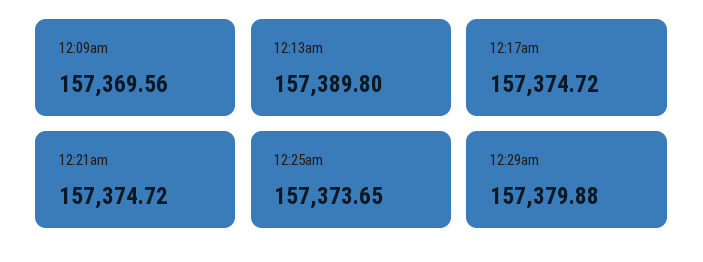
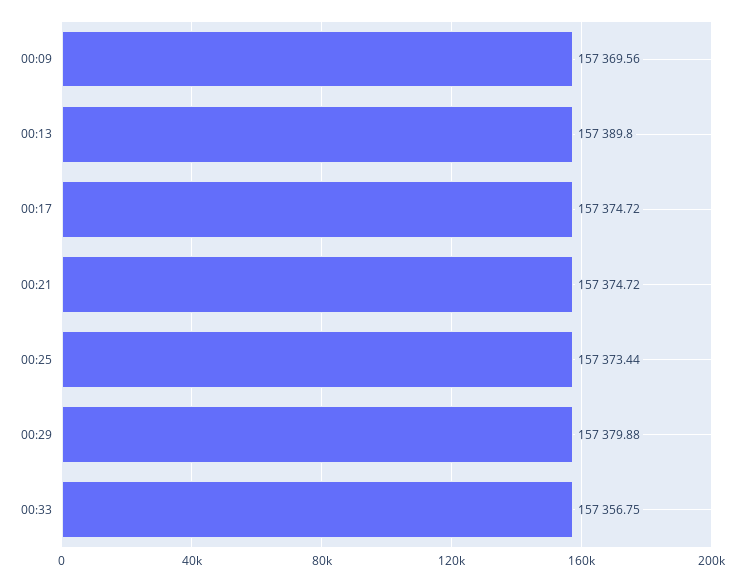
12:25am: 157373.65 -> 157373.44
00:33: none -> 157356.75

